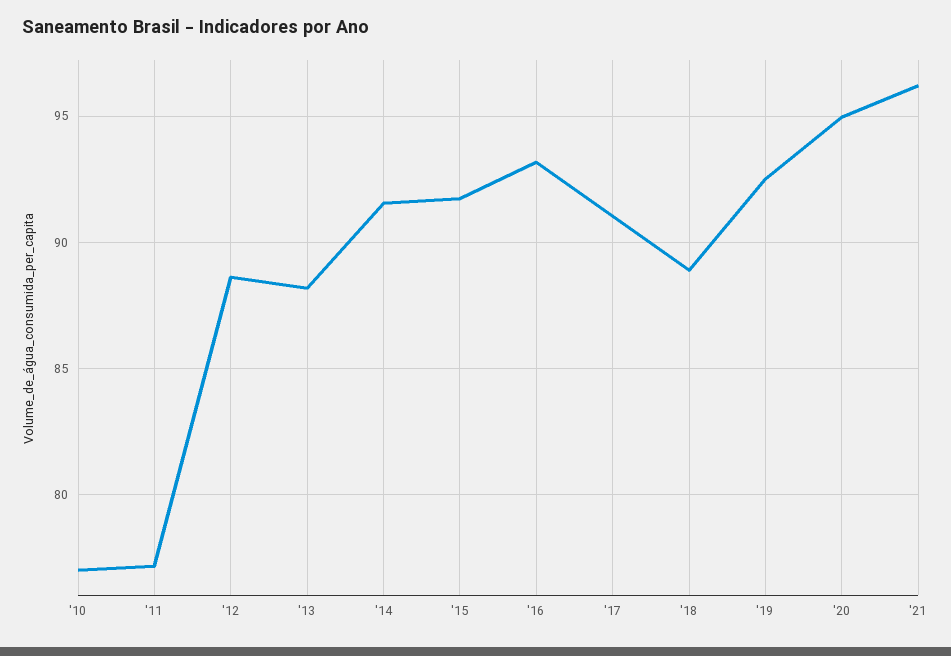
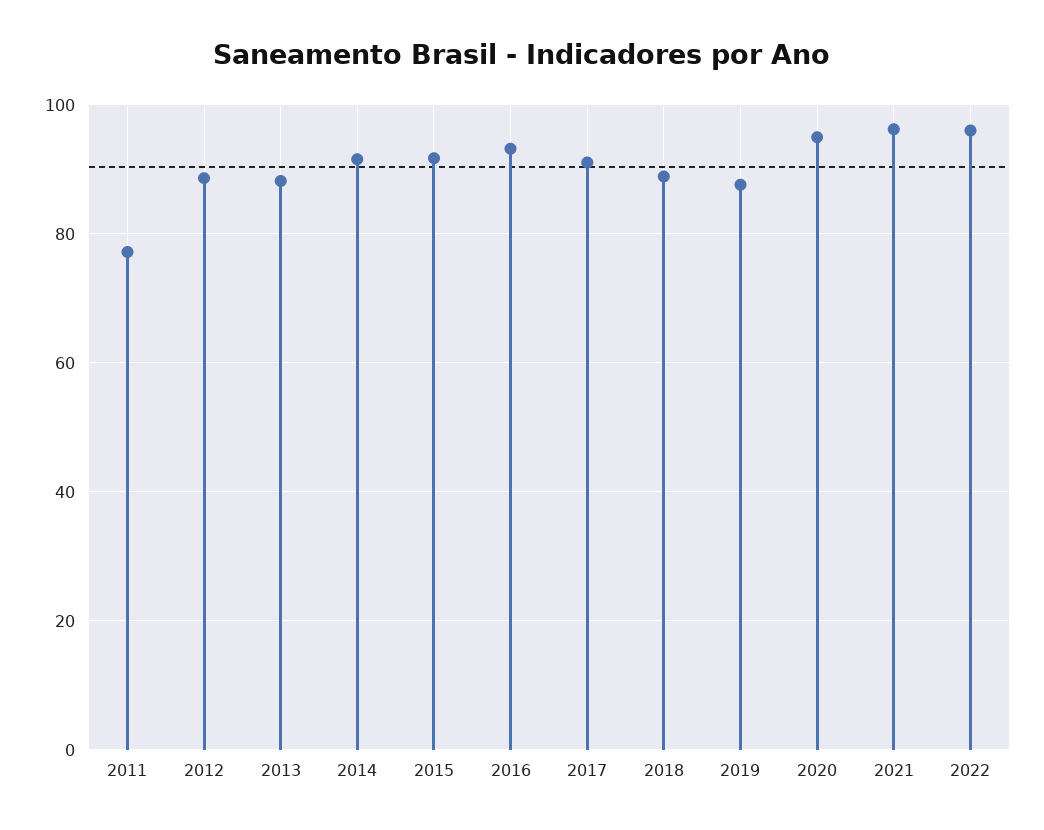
'10: 77 -> none
'19: 92.5 -> 88
2022: none -> 96

